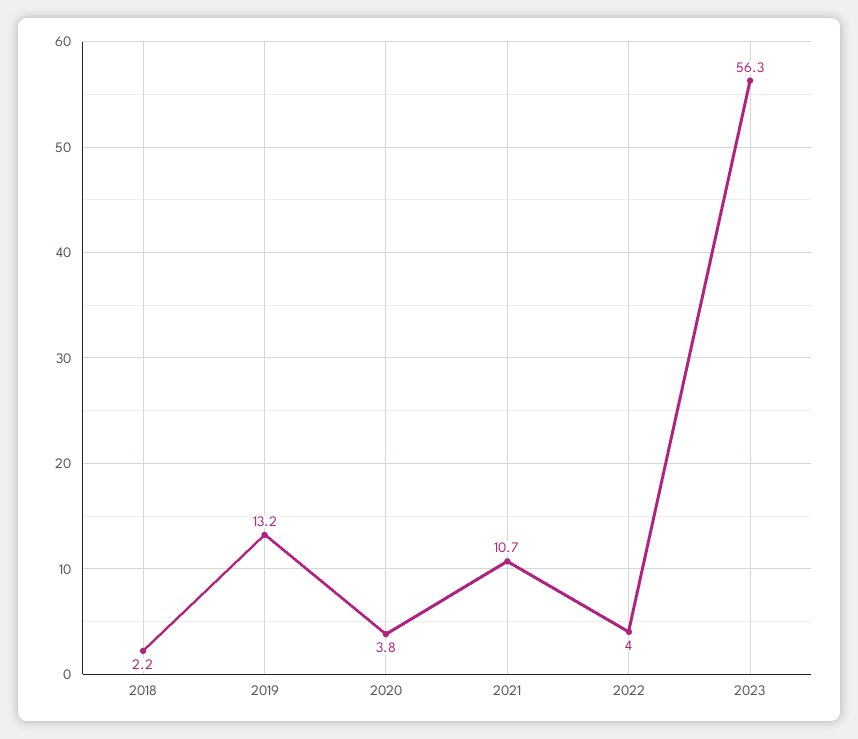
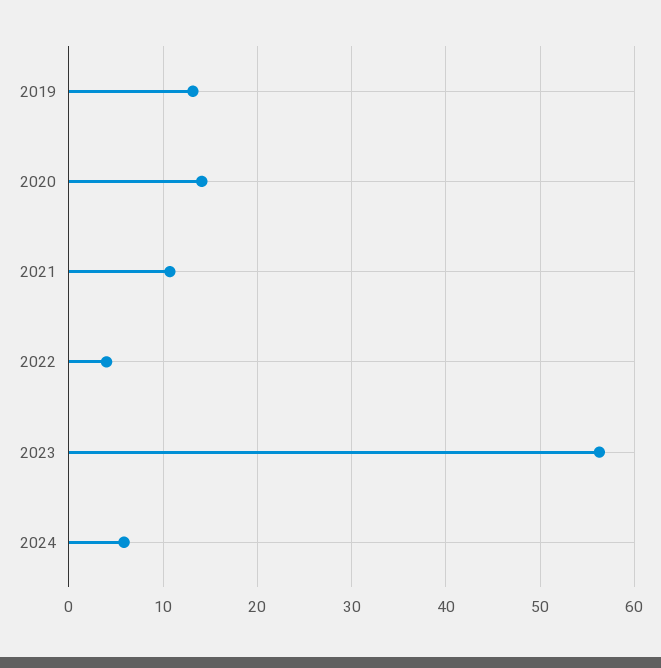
2018: 2.2 -> none
2020: 3.8 -> 14
2024: none -> 6

